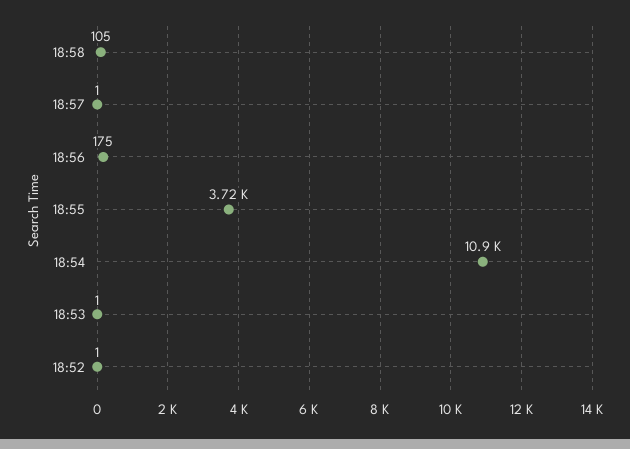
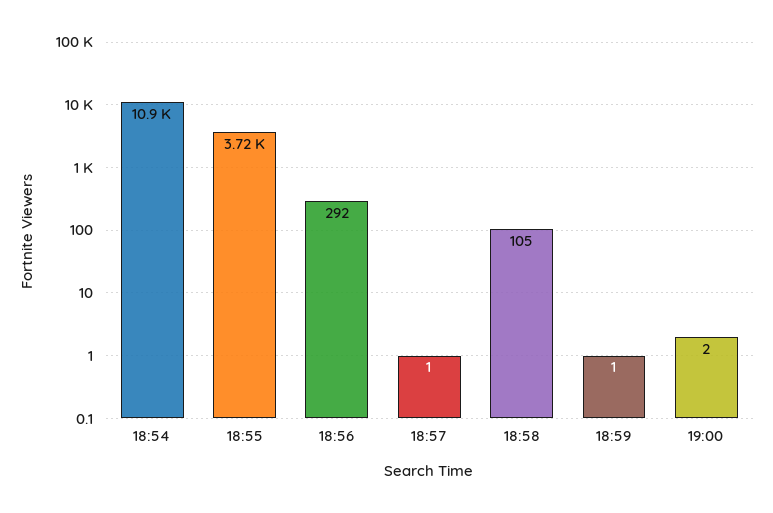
18:56: 175 -> 292
18:53: 1 -> none
18:52: 1 -> none
18:59: none -> 1
19:00: none -> 2

